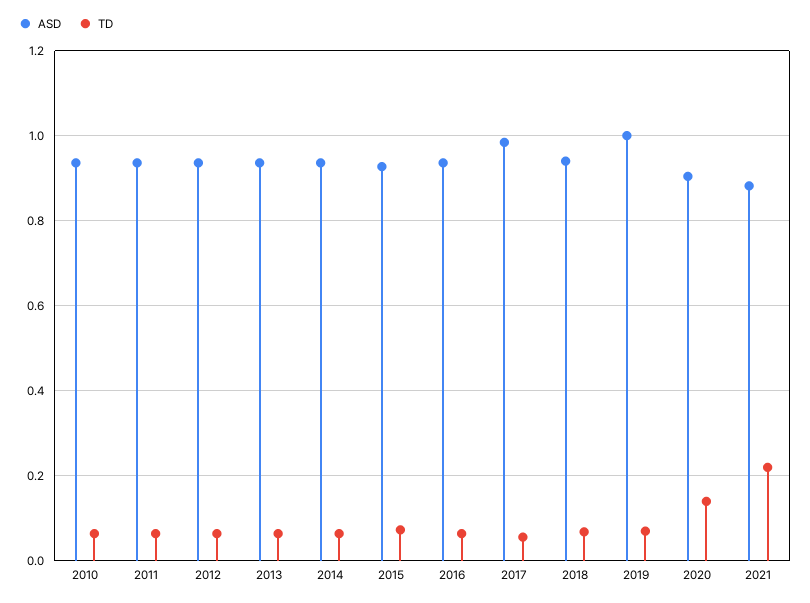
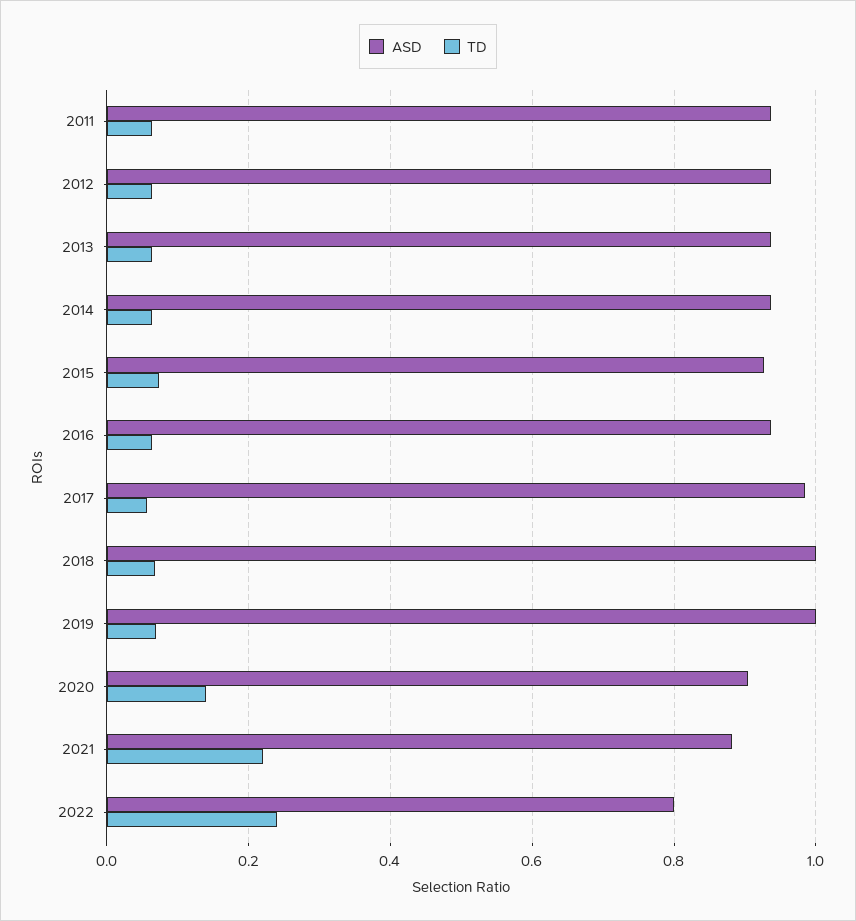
ASD, 2010: 0.94 -> none
TD, 2010: 0.06 -> none
ASD, 2018: 0.94 -> 1
ASD, 2022: none -> 0.8
TD, 2022: none -> 0.24

